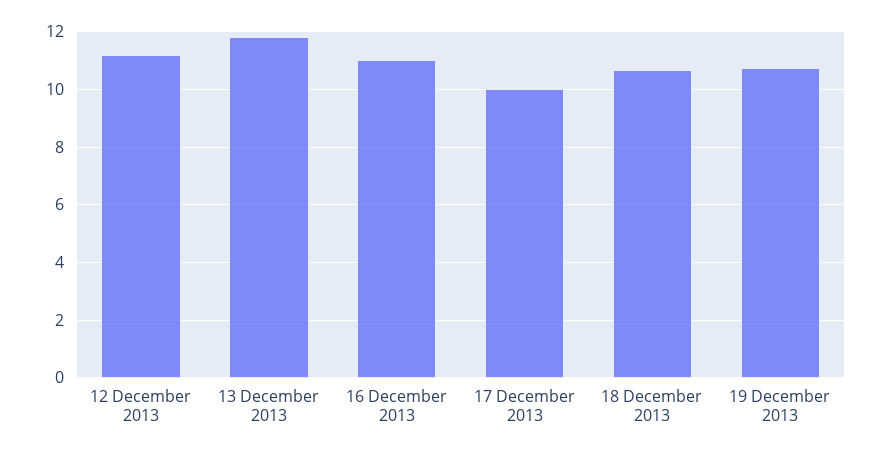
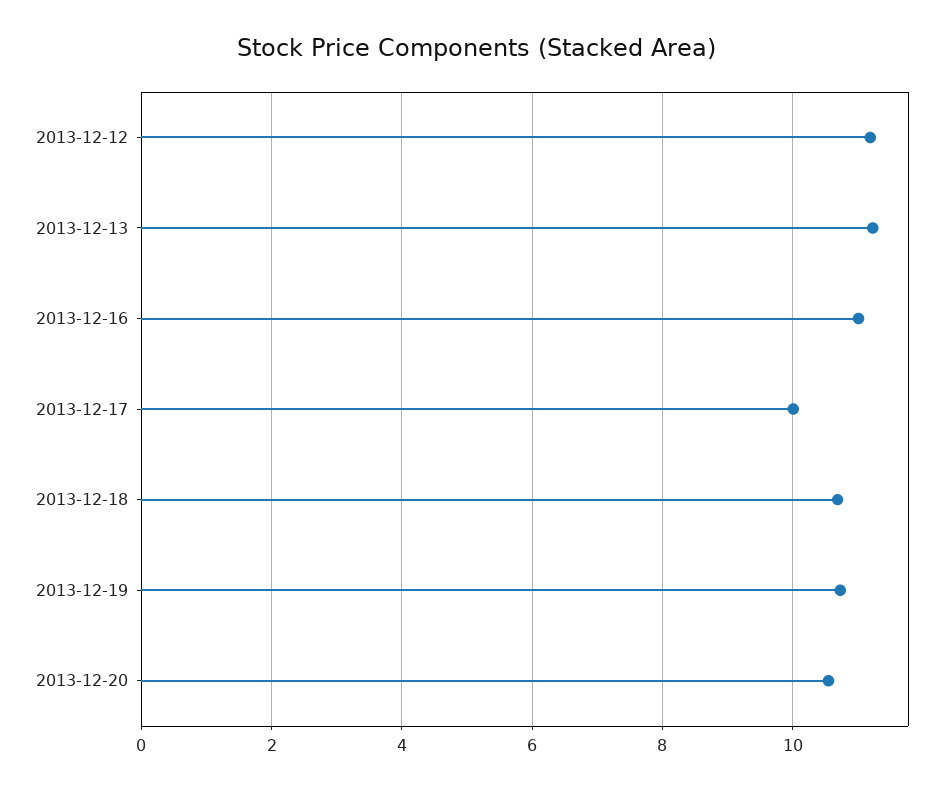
13 December 2013: 11.75 -> 11.2
2013-12-20: none -> 10.6

